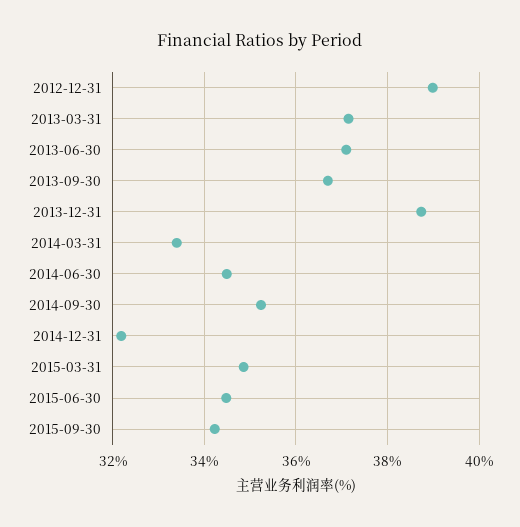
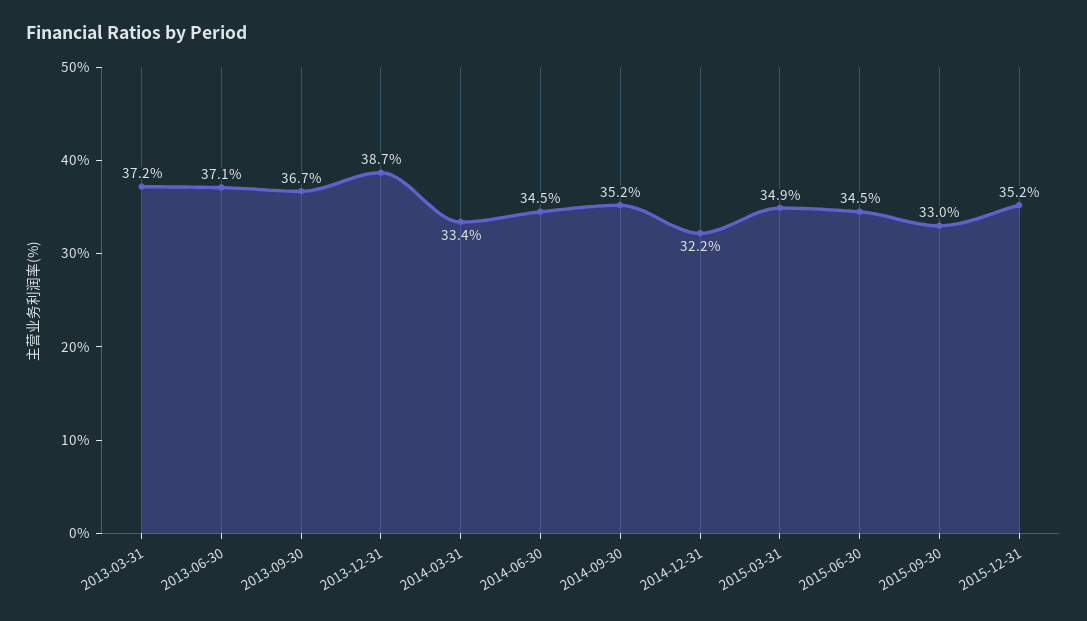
2012-12-31: 39 -> none
2015-09-30: 34.2 -> 33
2015-12-31: none -> 35.2

